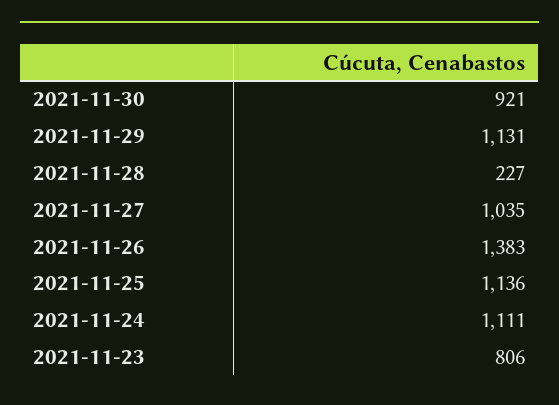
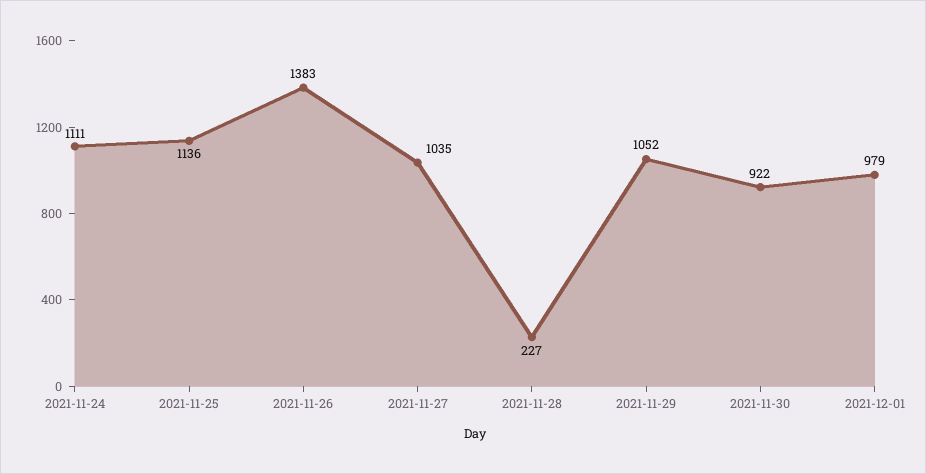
2021-11-30: 921 -> 922
2021-11-29: 1131 -> 1052
2021-11-23: 806 -> none
2021-12-01: none -> 979

